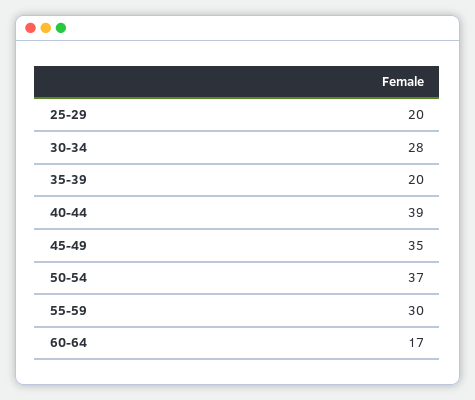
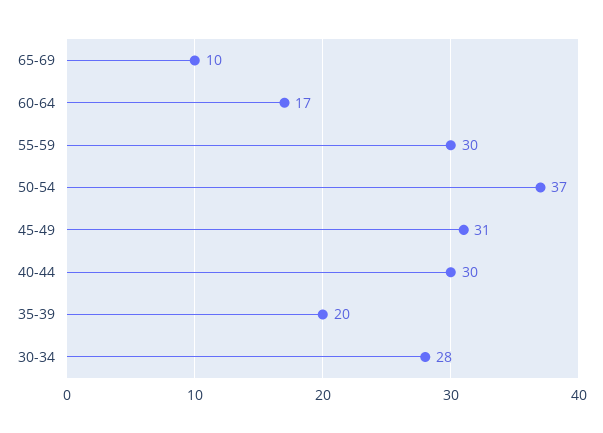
25-29: 20 -> none
40-44: 39 -> 30
45-49: 35 -> 31
65-69: none -> 10

